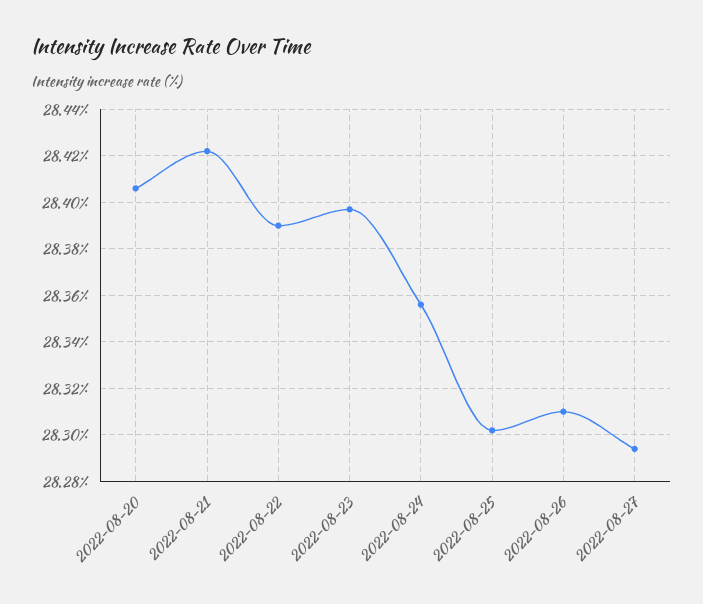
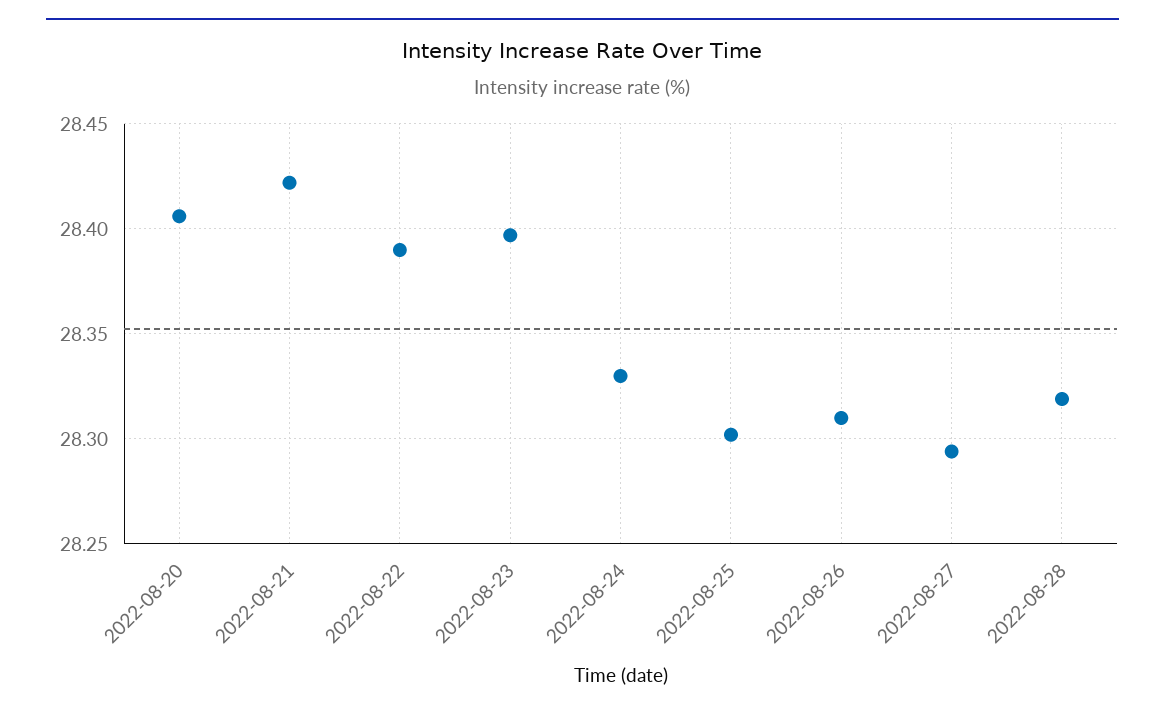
2022-08-24: 28.355 -> 28.33
2022-08-28: none -> 28.32

